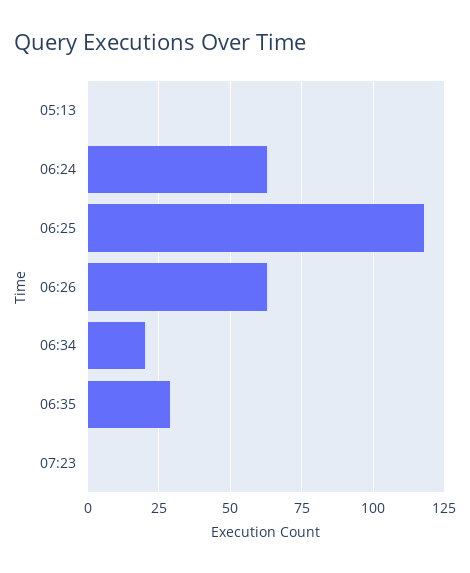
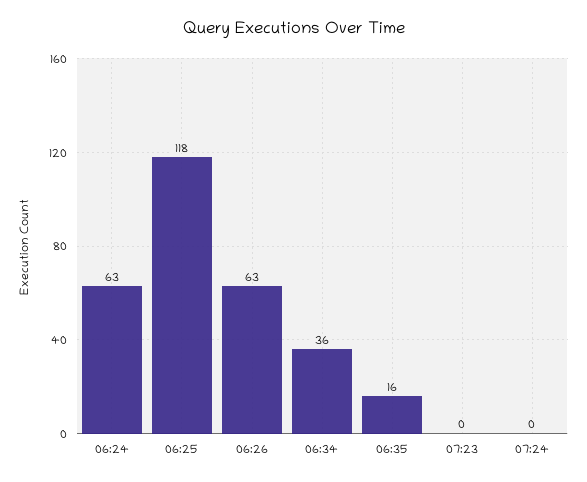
05:13: 0 -> none
06:34: 20 -> 36
06:35: 30 -> 16
07:24: none -> 0

